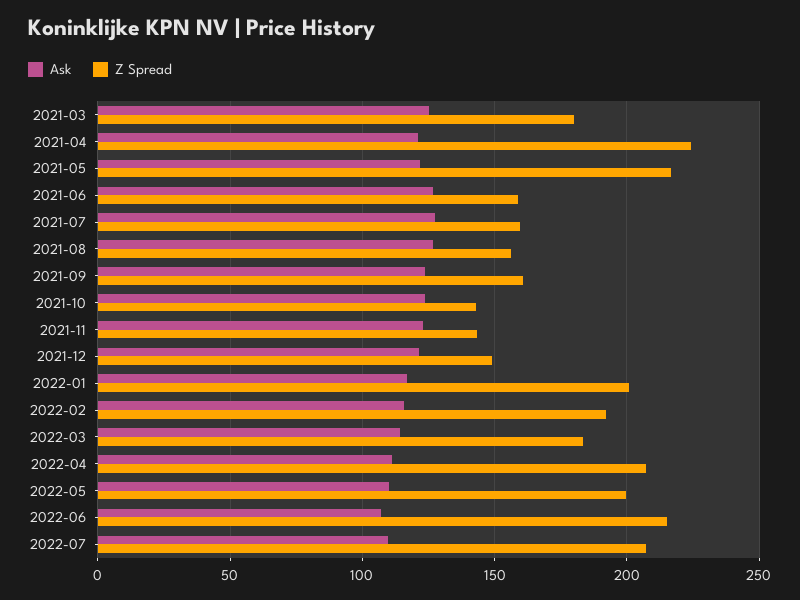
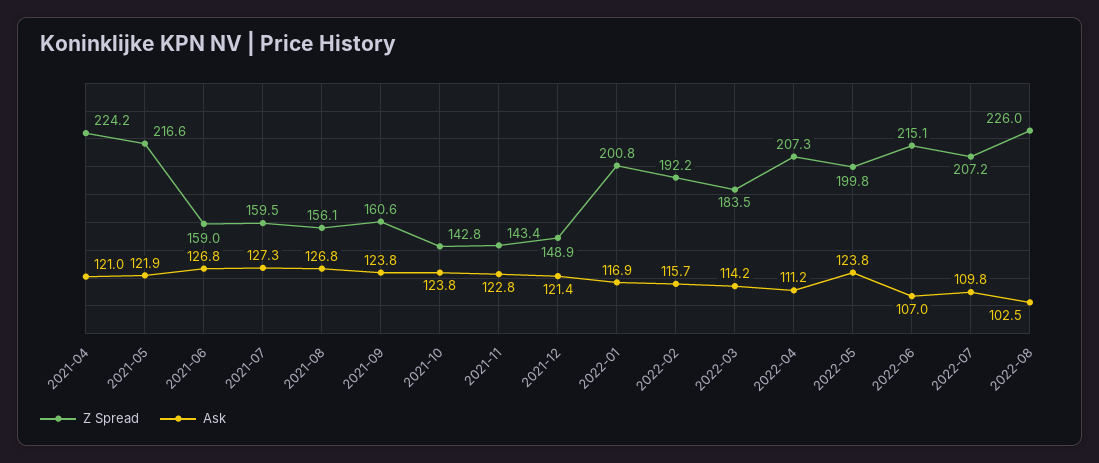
Ask, 2021-03: 125 -> none
Z Spread, 2021-03: 180 -> none
Ask, 2022-05: 110 -> 123.8
Z Spread, 2022-08: none -> 226
Ask, 2022-08: none -> 102.5

